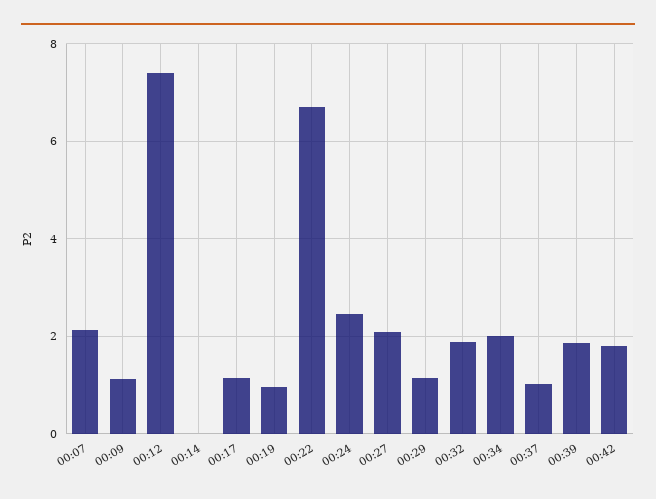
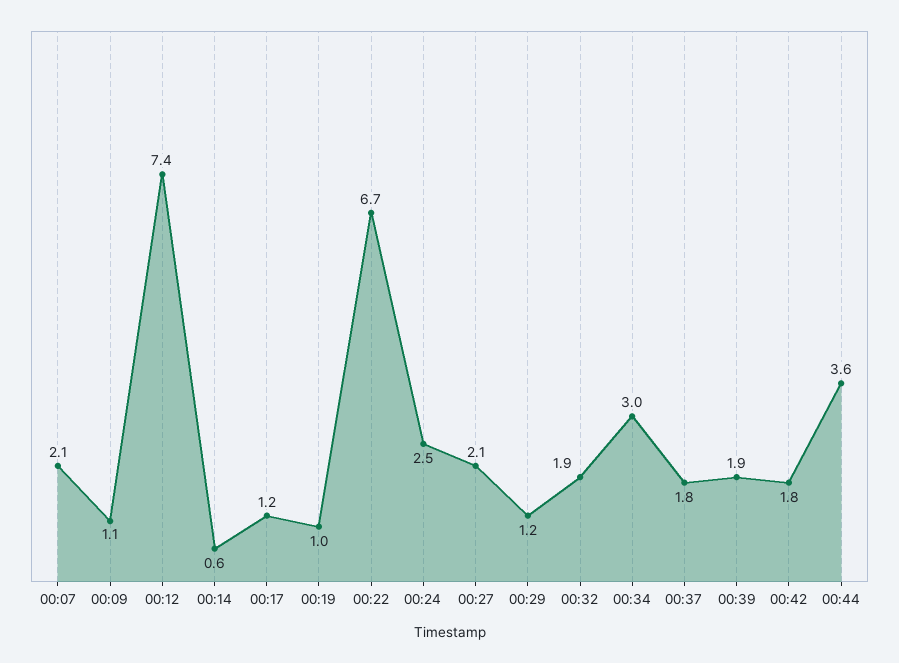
00:14: 0 -> 0.6
00:34: 2 -> 3
00:37: 1 -> 1.8
00:44: none -> 3.6

